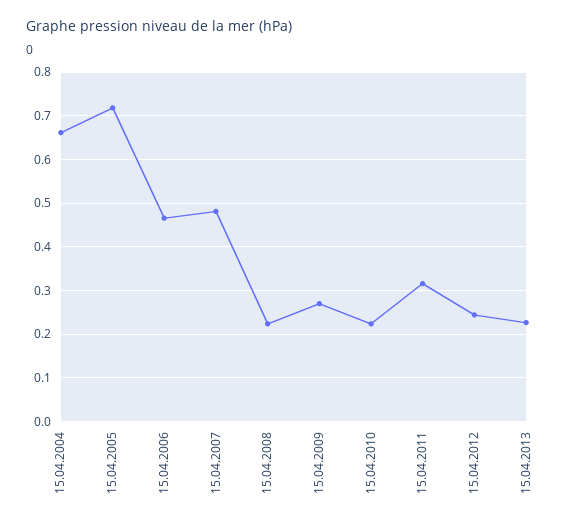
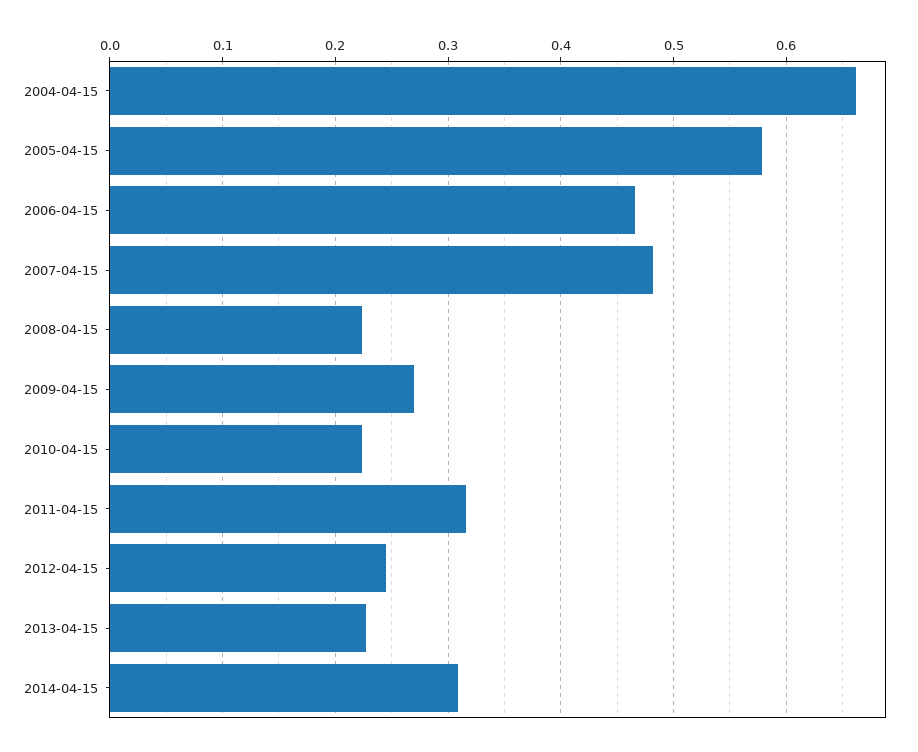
15.04.2005: 0.72 -> 0.58
2014-04-15: none -> 0.31

